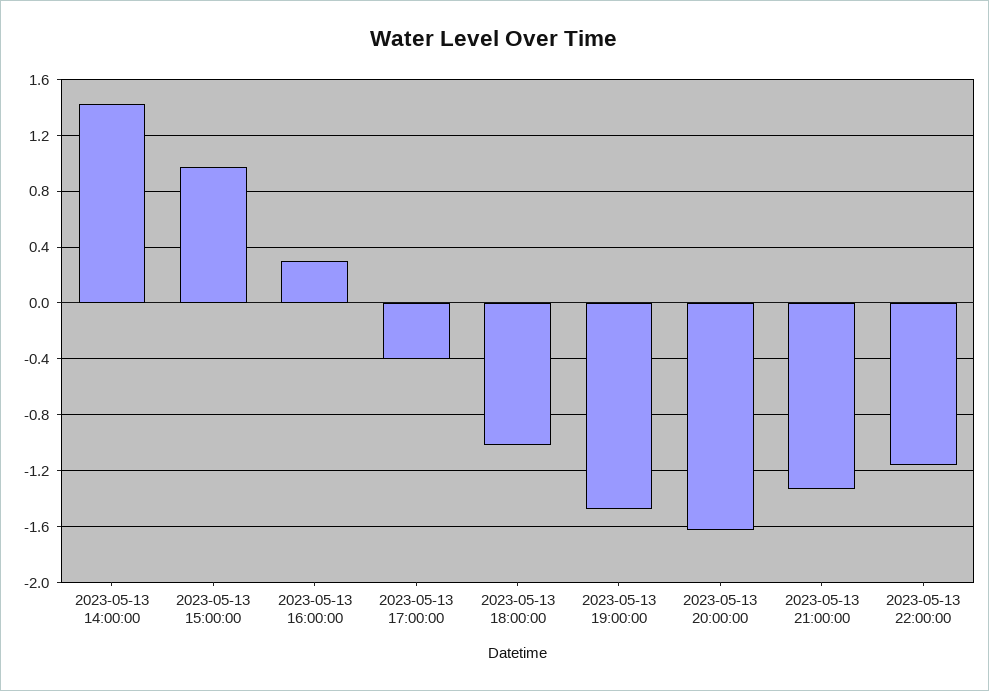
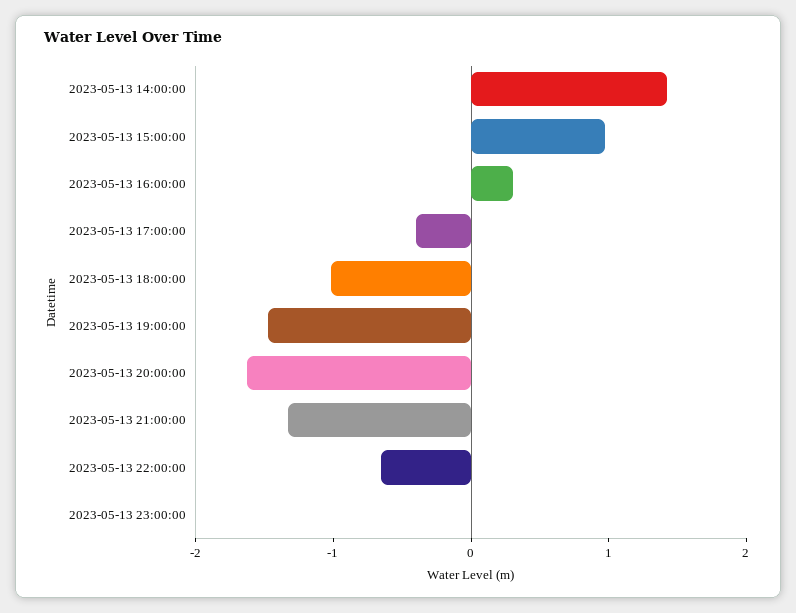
2023-05-13 22:00:00: -1.15 -> -0.6
2023-05-13 23:00:00: none -> 0

